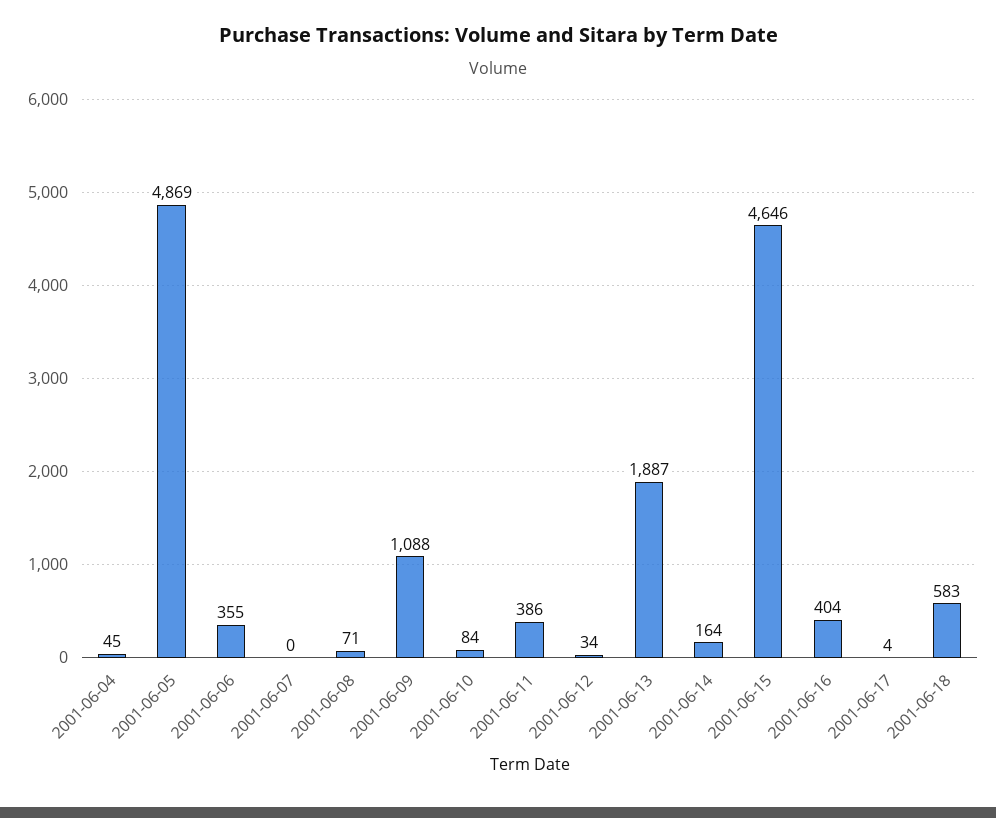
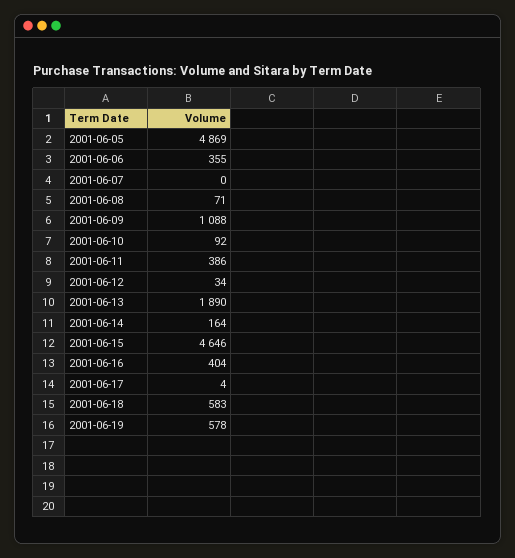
2001-06-04: 45 -> none
2001-06-10: 84 -> 92
2001-06-13: 1887 -> 1890
2001-06-19: none -> 578

